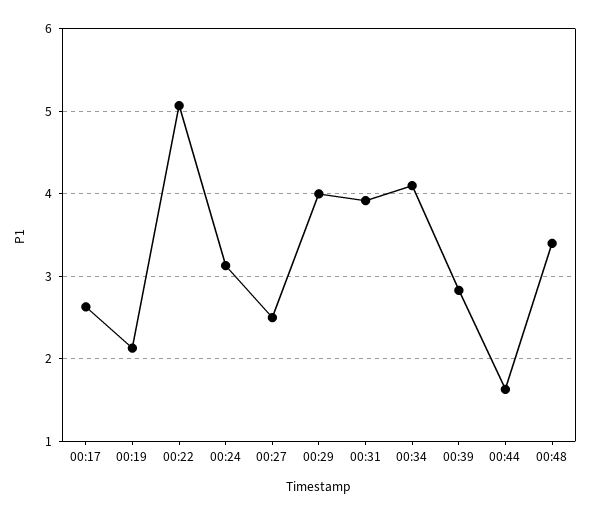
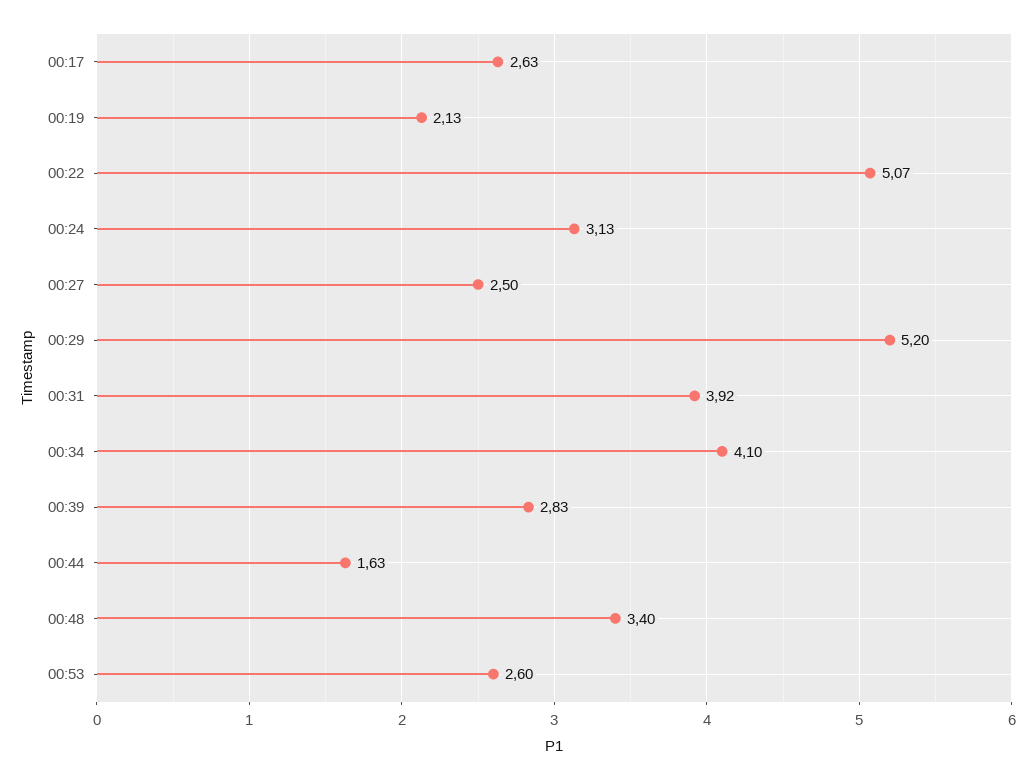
00:29: 4 -> 5.2
00:53: none -> 2.6

